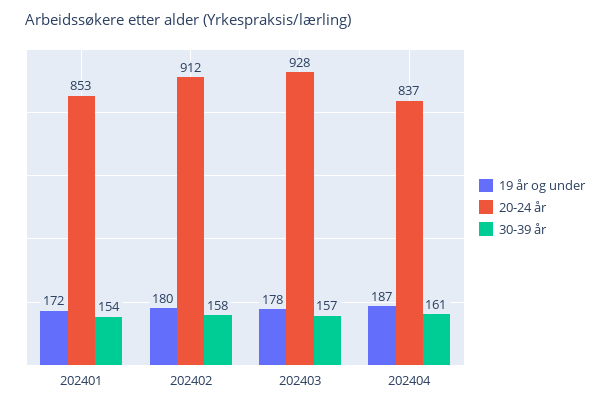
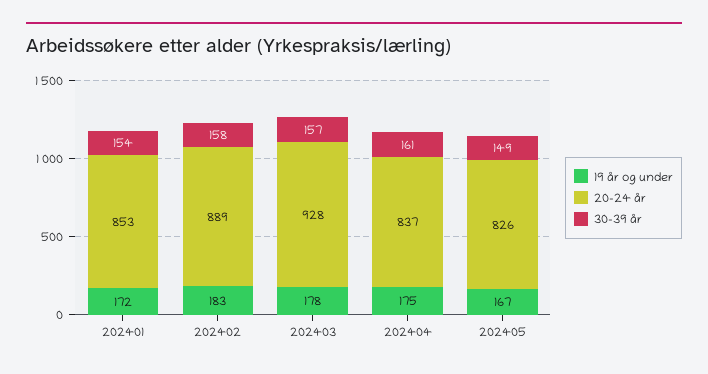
19 år og under, 202402: 180 -> 183
20-24 år, 202402: 912 -> 889
19 år og under, 202404: 187 -> 175
19 år og under, 202405: none -> 167
20-24 år, 202405: none -> 826
30-39 år, 202405: none -> 149

